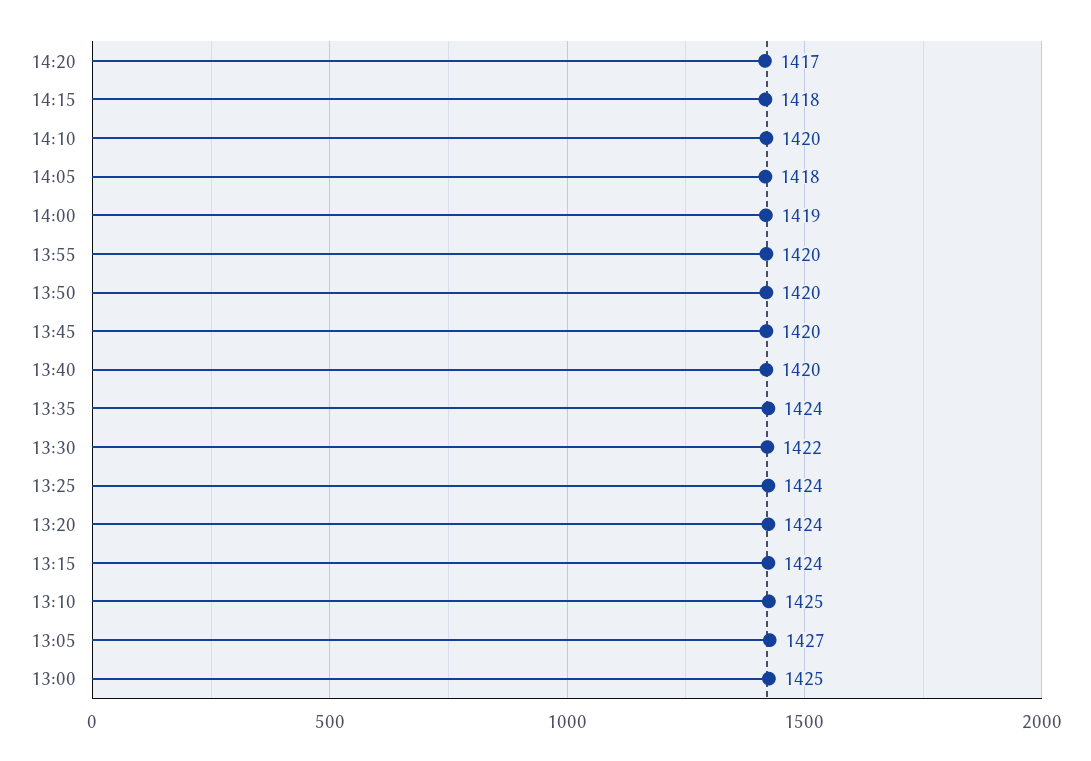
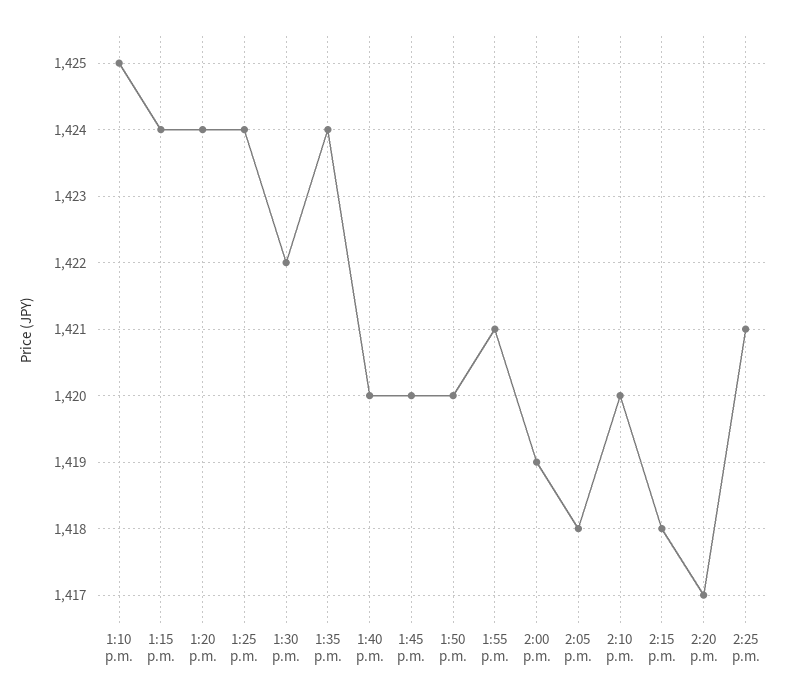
13:55: 1420 -> 1421
13:05: 1427 -> none
13:00: 1425 -> none
2:25 p.m.: none -> 1421

